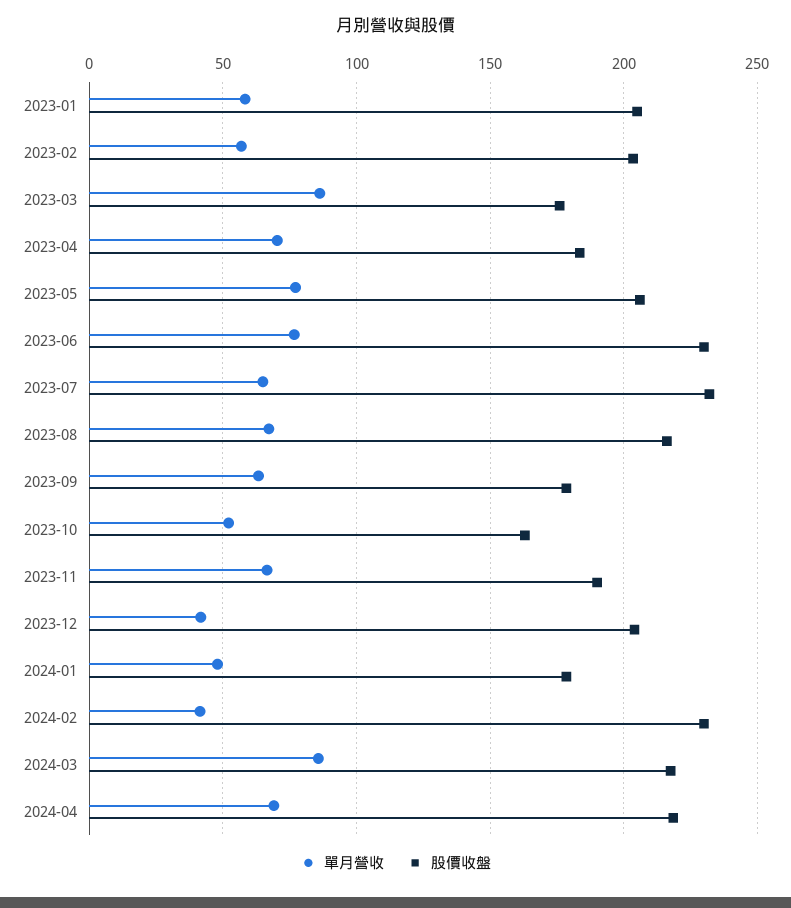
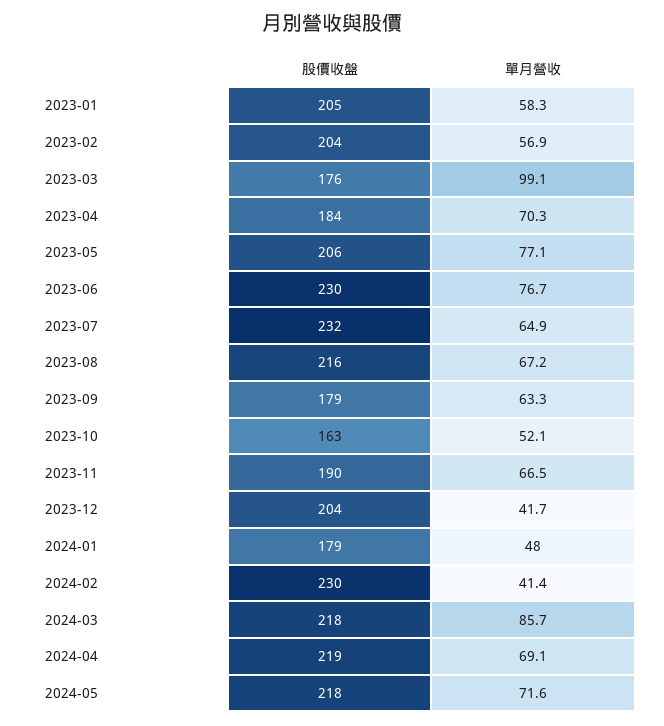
單月營收, 2023-03: 85 -> 99.1
股價收盤, 2024-05: none -> 218
單月營收, 2024-05: none -> 71.6

